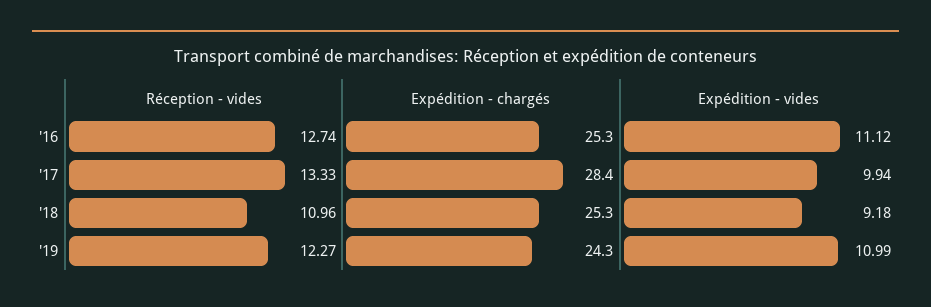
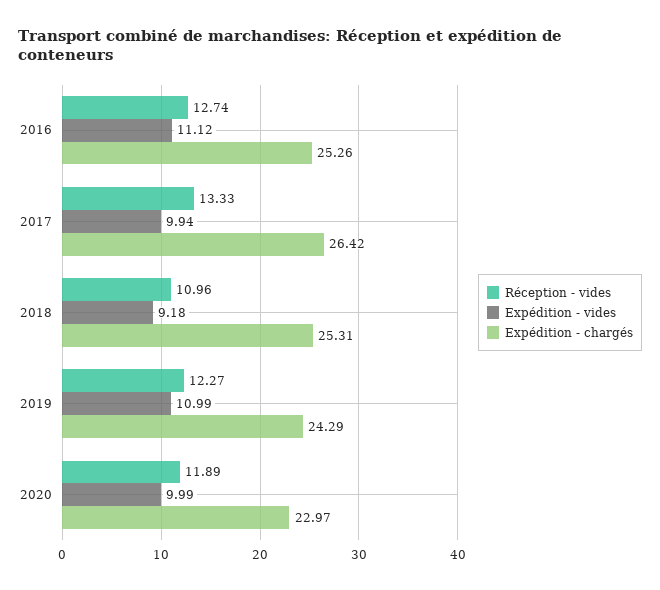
Expédition - chargés, '17: 28.4 -> 26.42
Réception - vides, 2020: none -> 11.89
Expédition - vides, 2020: none -> 9.99
Expédition - chargés, 2020: none -> 22.97

